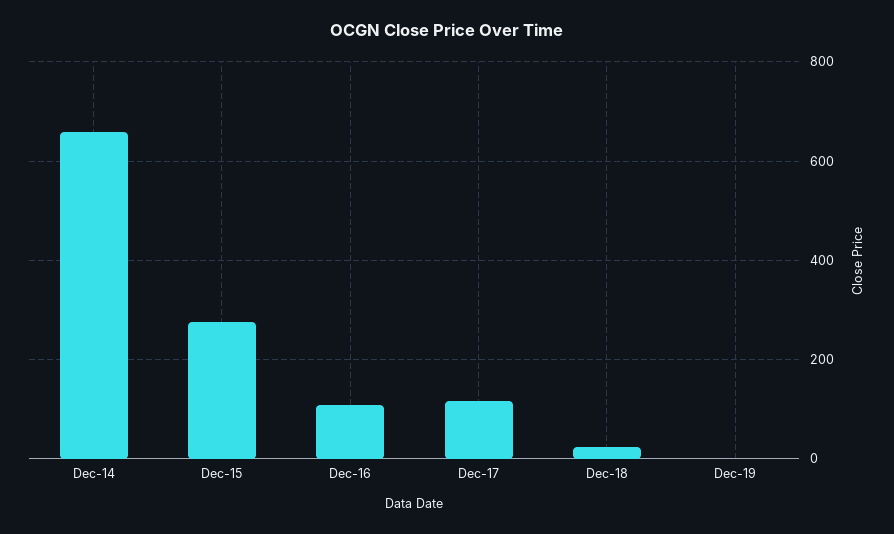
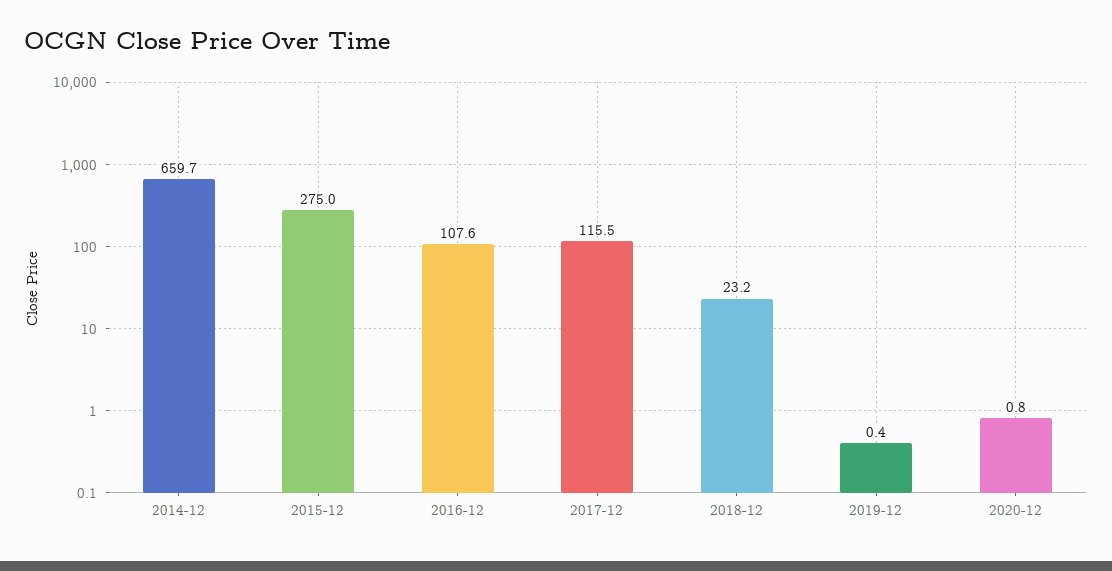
2020-12: none -> 0.8

